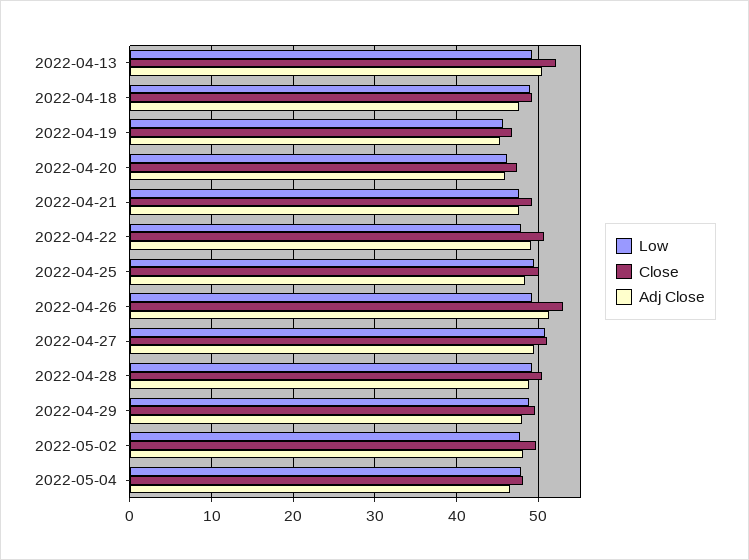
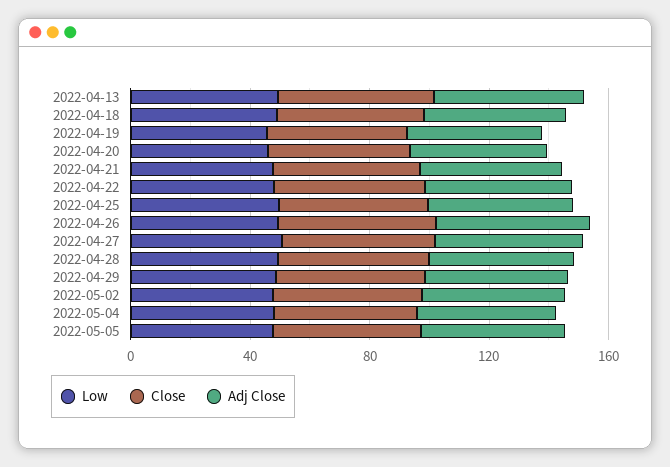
Low, 2022-05-05: none -> 50
Close, 2022-05-05: none -> 50
Adj Close, 2022-05-05: none -> 50

